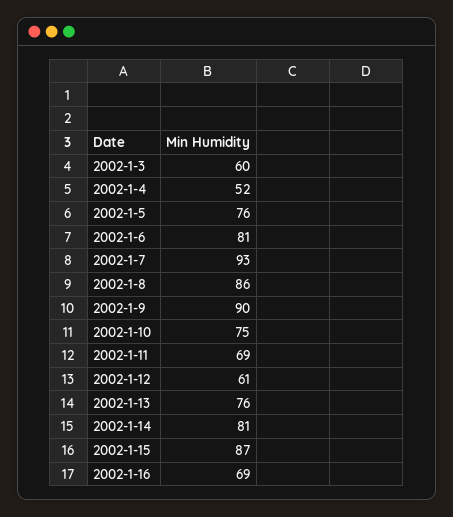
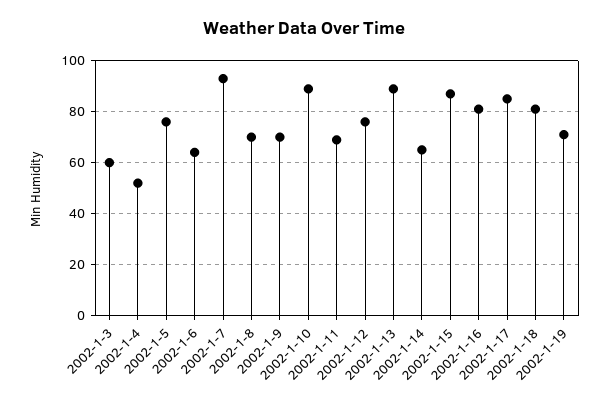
2002-1-6: 81 -> 65
2002-1-8: 86 -> 70
2002-1-9: 90 -> 70
2002-1-10: 75 -> 90
2002-1-12: 61 -> 75
2002-1-13: 76 -> 90
2002-1-14: 81 -> 65
2002-1-16: 69 -> 80
2002-1-17: none -> 85
2002-1-18: none -> 80
2002-1-19: none -> 70

